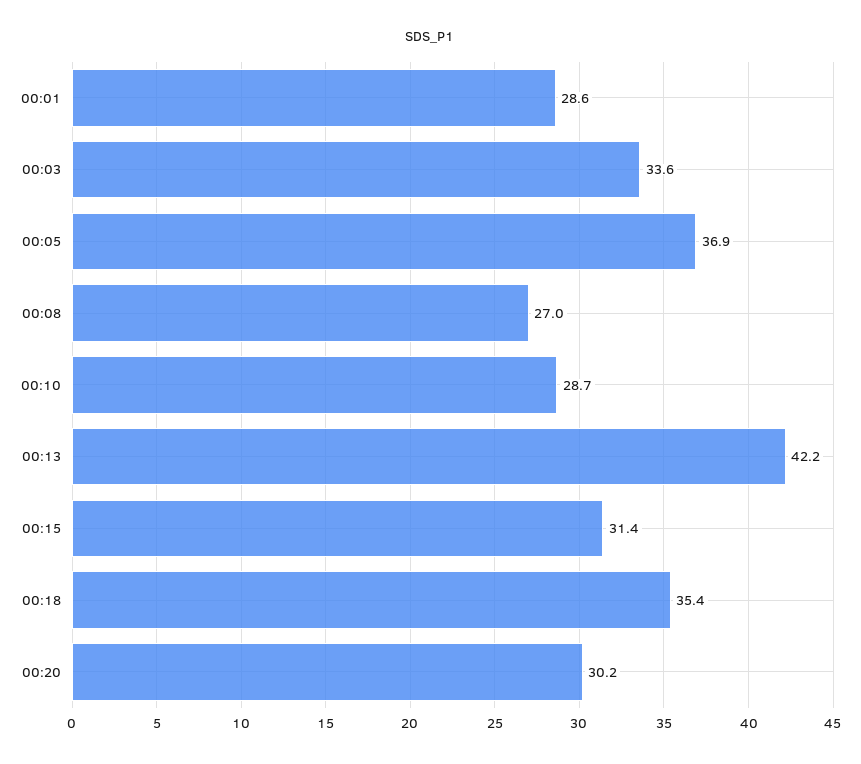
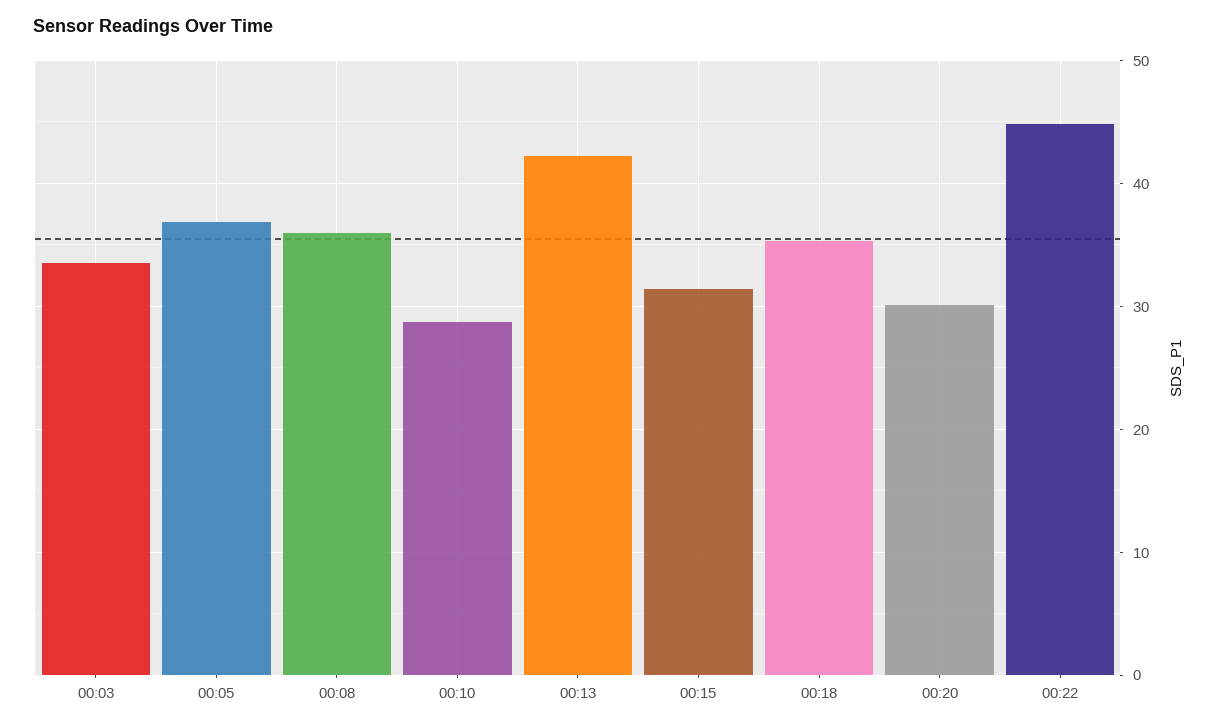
00:01: 28.6 -> none
00:08: 27 -> 36
00:22: none -> 45

